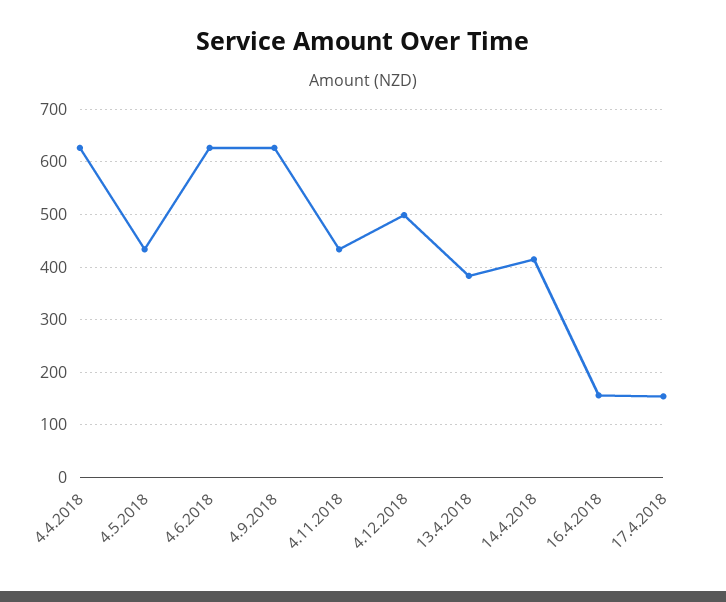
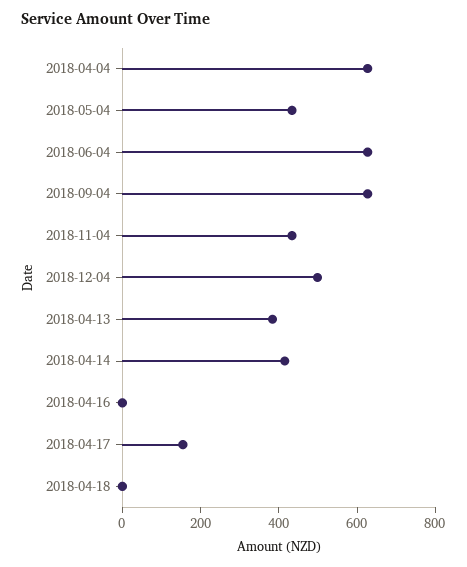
16.4.2018: 160 -> 0
2018-04-18: none -> 0

